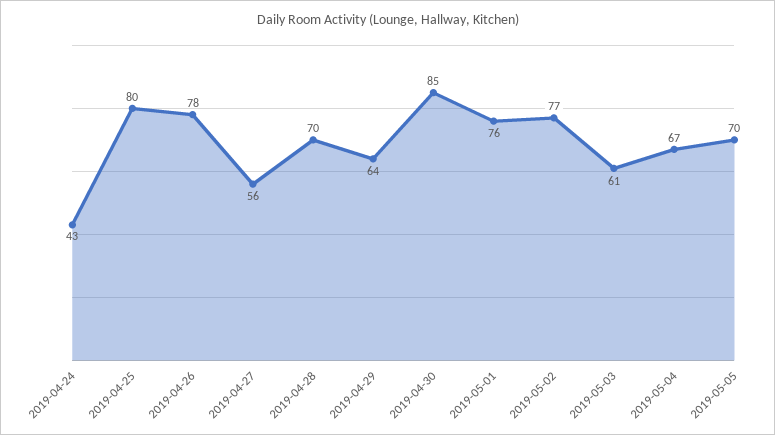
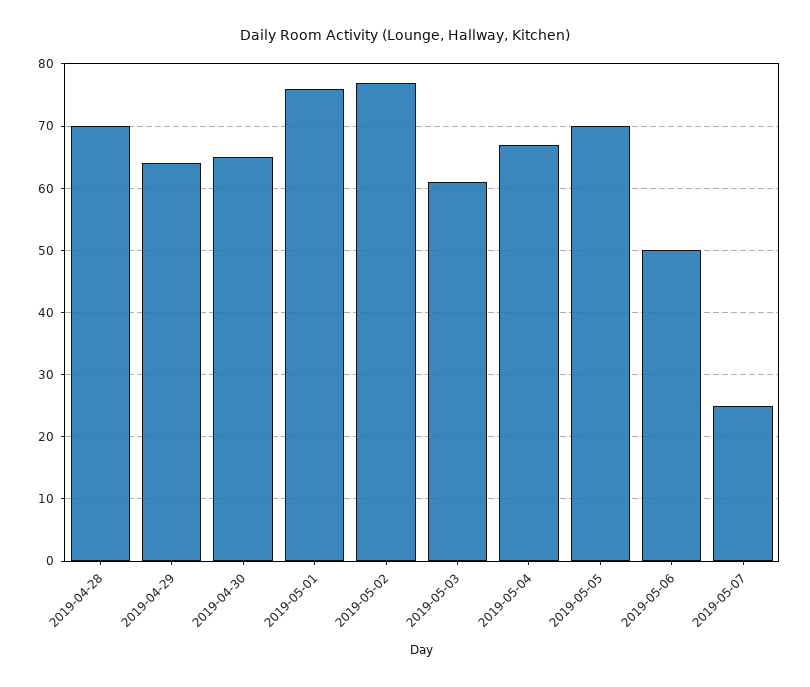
2019-04-24: 43 -> none
2019-04-25: 80 -> none
2019-04-26: 78 -> none
2019-04-27: 56 -> none
2019-04-30: 85 -> 65
2019-05-06: none -> 50
2019-05-07: none -> 25

